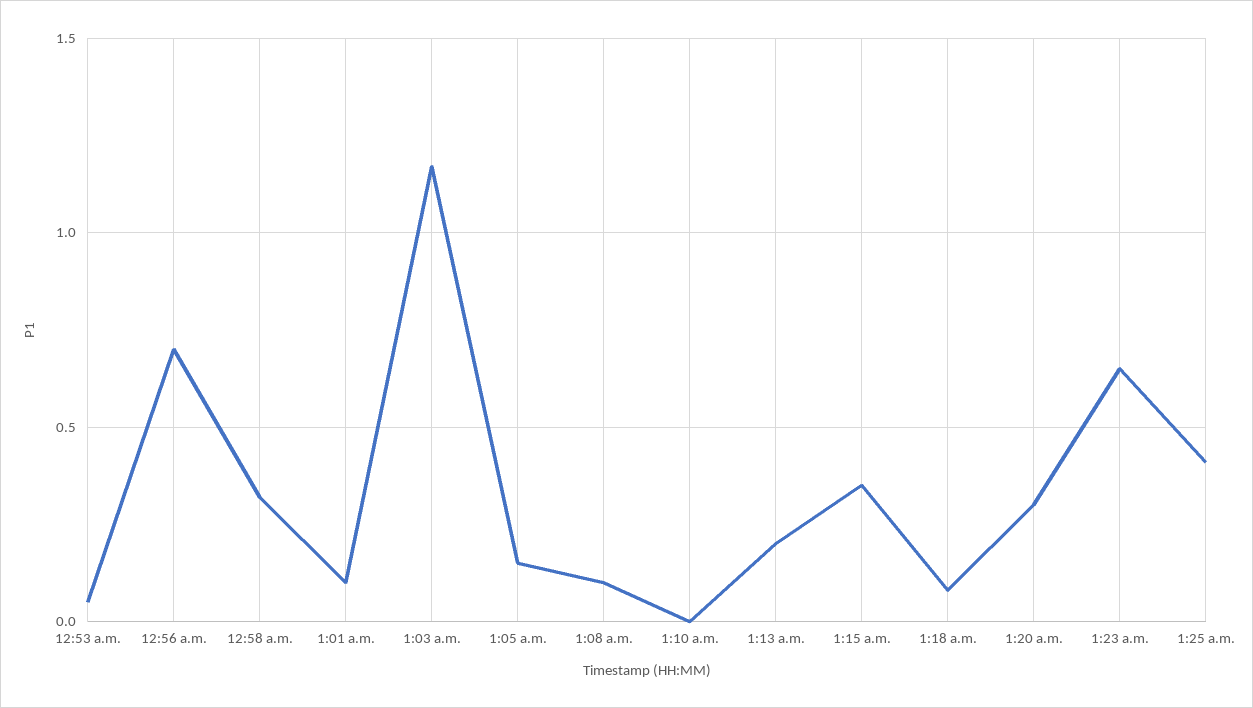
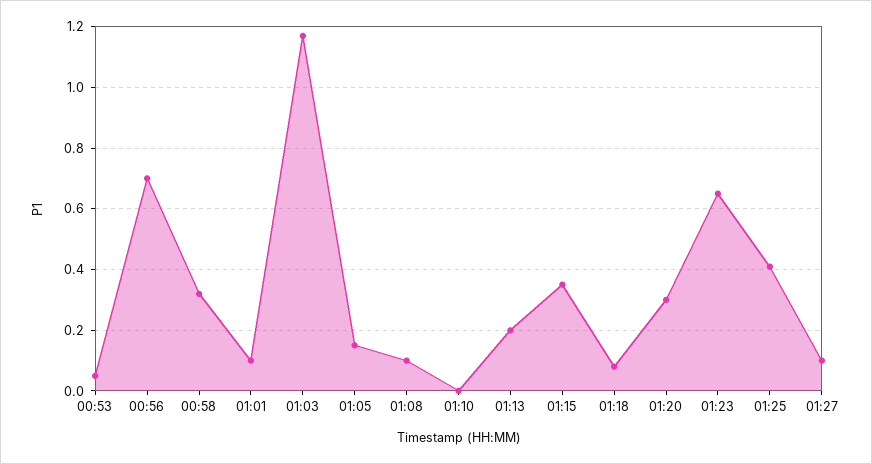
01:27: none -> 0.1

